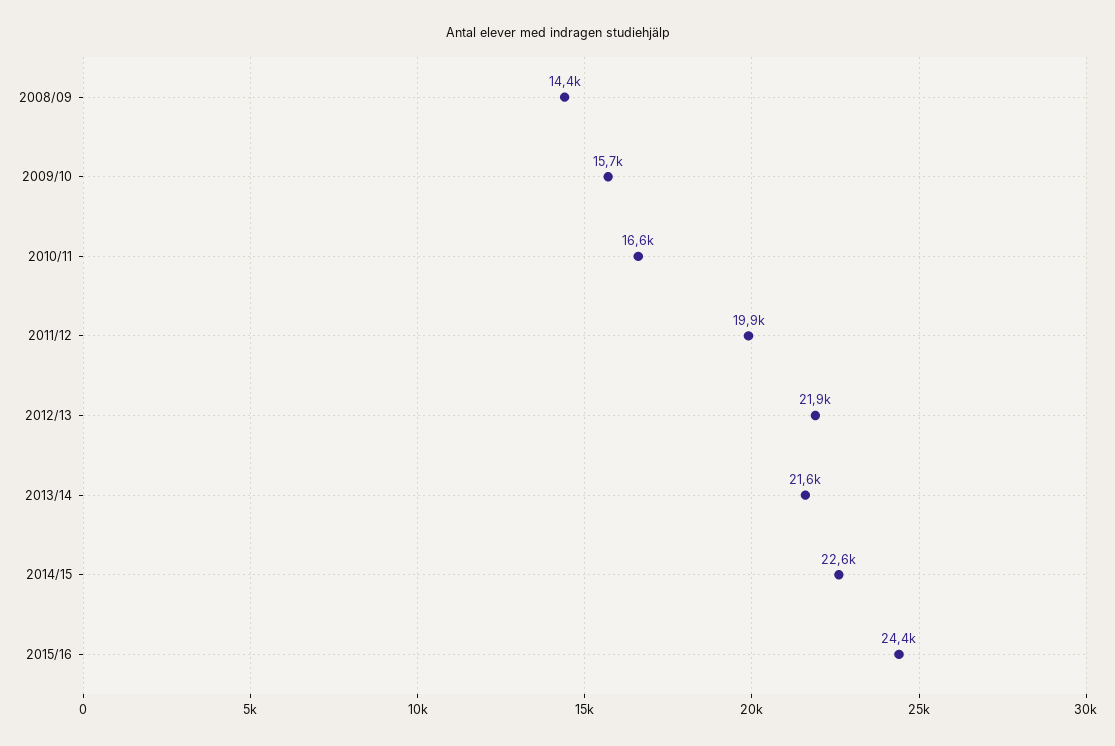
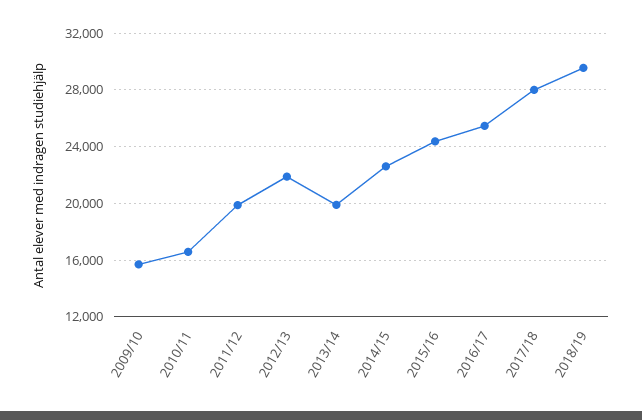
2008/09: 14400 -> none
2013/14: 21600 -> 20000
2016/17: none -> 25500
2017/18: none -> 28000
2018/19: none -> 29500

